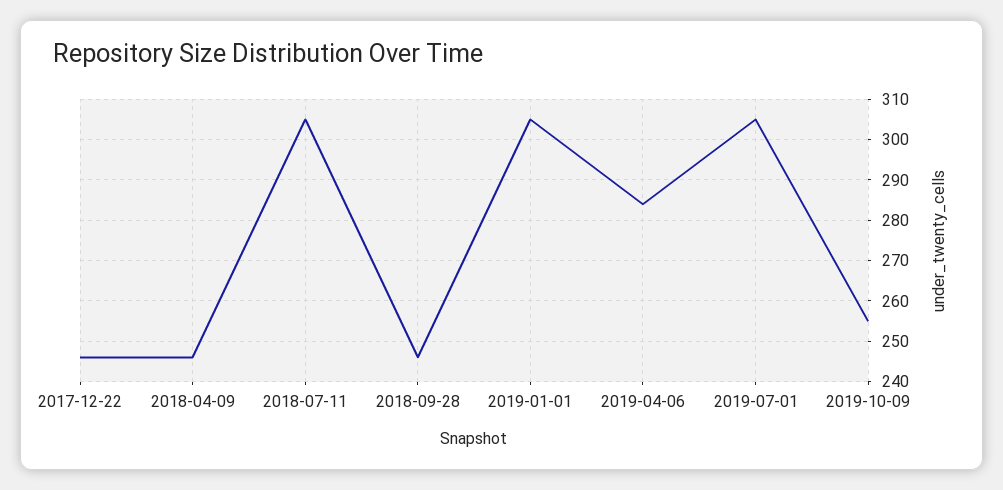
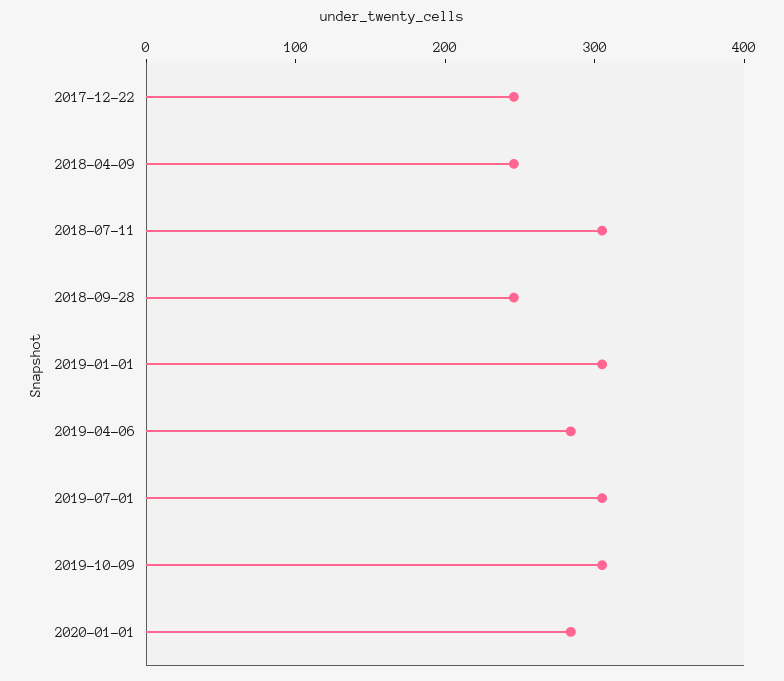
2019-10-09: 255 -> 300
2020-01-01: none -> 280

